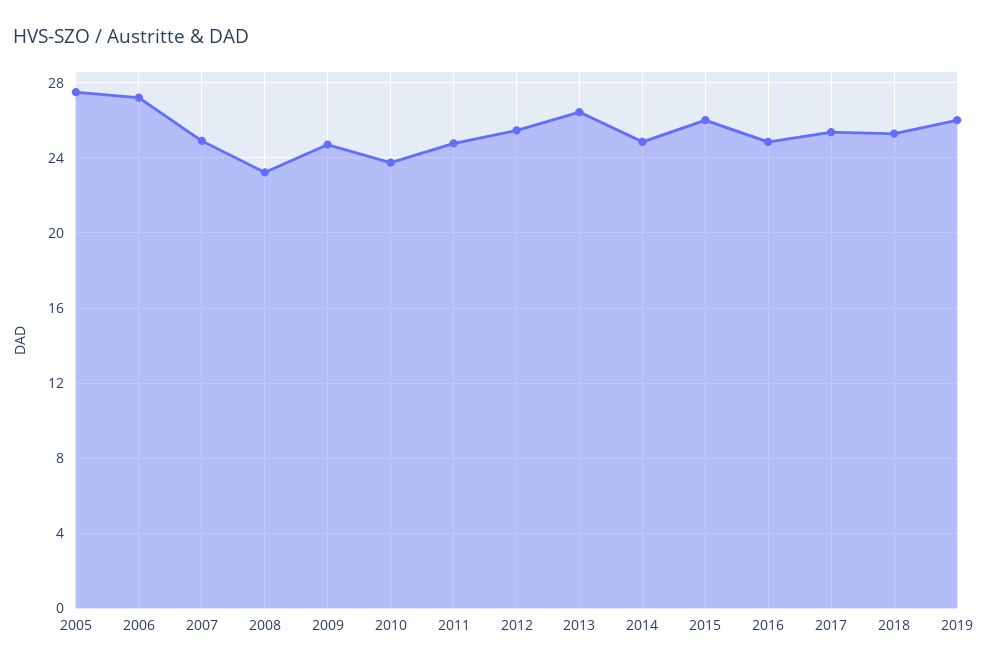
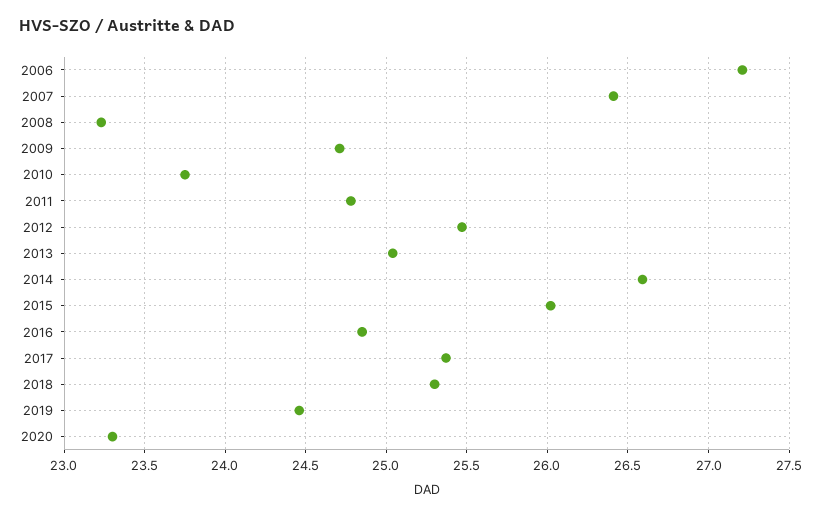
2005: 27.5 -> none
2007: 25 -> 26.4
2013: 26.5 -> 25.05
2014: 25 -> 26.6
2019: 26 -> 24.45
2020: none -> 23.3

